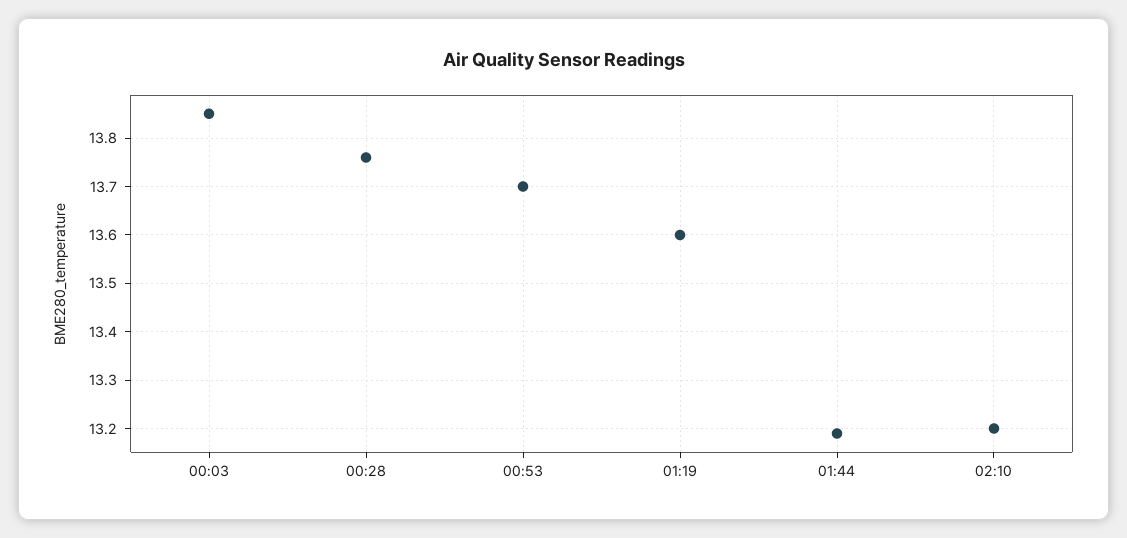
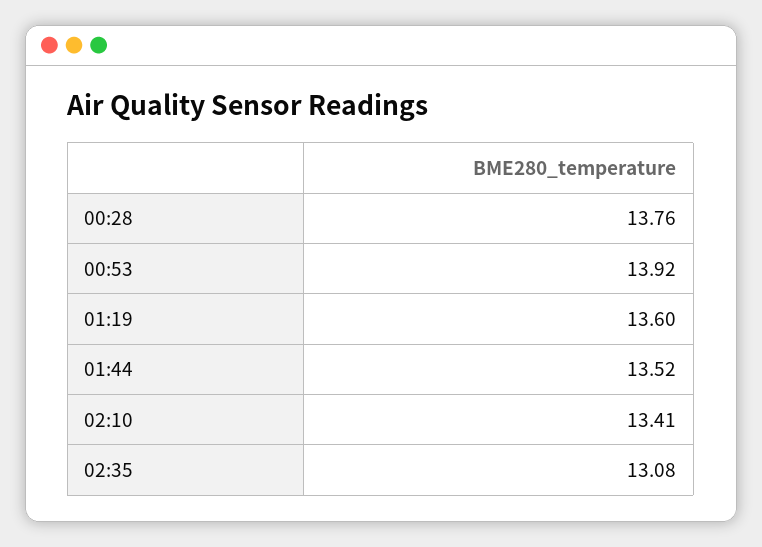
00:03: 13.85 -> none
00:53: 13.7 -> 13.92
01:44: 13.2 -> 13.52
02:10: 13.2 -> 13.41
02:35: none -> 13.08

